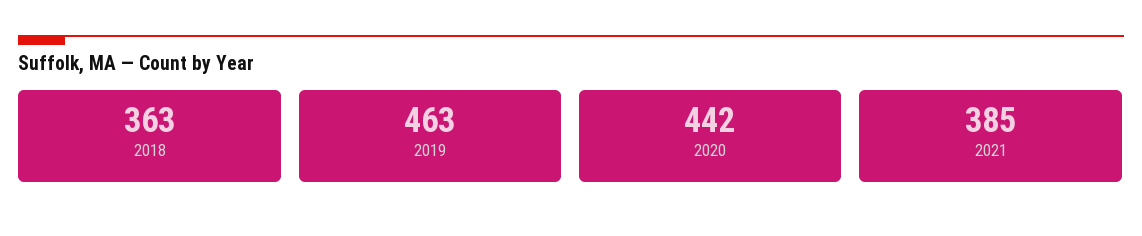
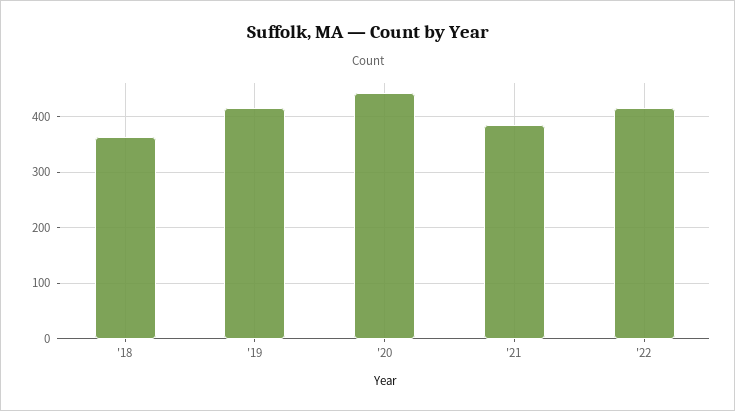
2019: 463 -> 420
'22: none -> 420

